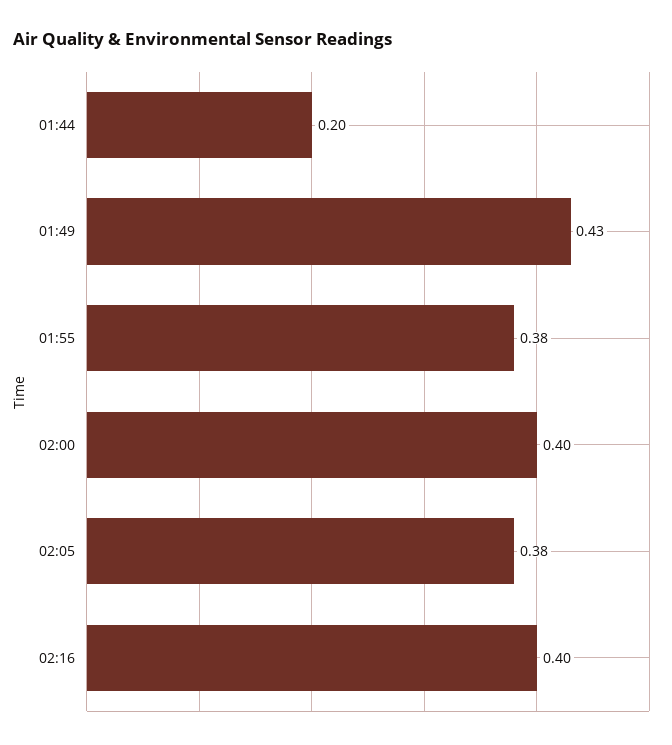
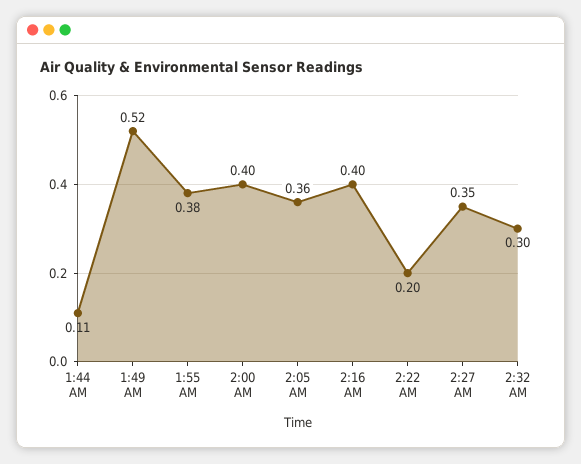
01:44: 0.2 -> 0.11
01:49: 0.43 -> 0.52
02:05: 0.38 -> 0.36
2:22 AM: none -> 0.2
2:27 AM: none -> 0.35
2:32 AM: none -> 0.3

